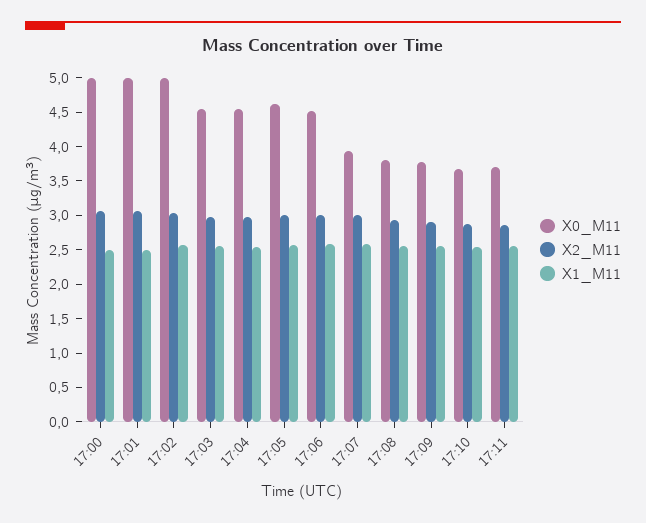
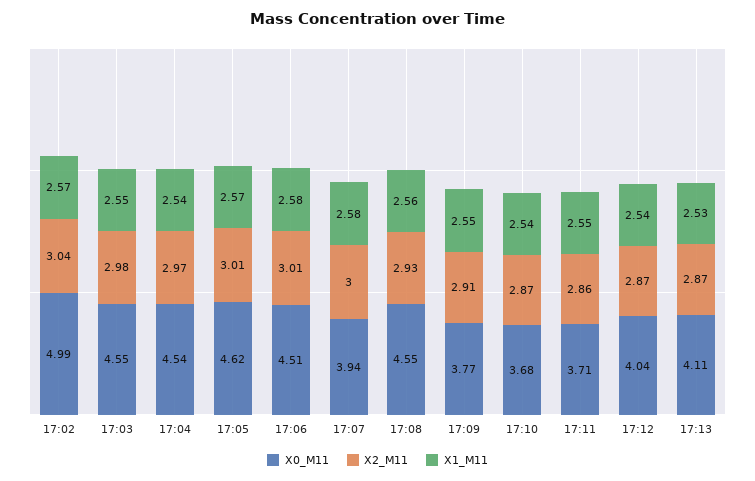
X0_M11, 17:00: 5 -> none
X2_M11, 17:00: 3 -> none
X1_M11, 17:00: 2.5 -> none
X0_M11, 17:01: 5 -> none
X2_M11, 17:01: 3 -> none
X1_M11, 17:01: 2.5 -> none
X0_M11, 17:08: 3.75 -> 4.55
X0_M11, 17:12: none -> 4.04
X2_M11, 17:12: none -> 2.87
X1_M11, 17:12: none -> 2.54
X0_M11, 17:13: none -> 4.11
X2_M11, 17:13: none -> 2.87
X1_M11, 17:13: none -> 2.53

